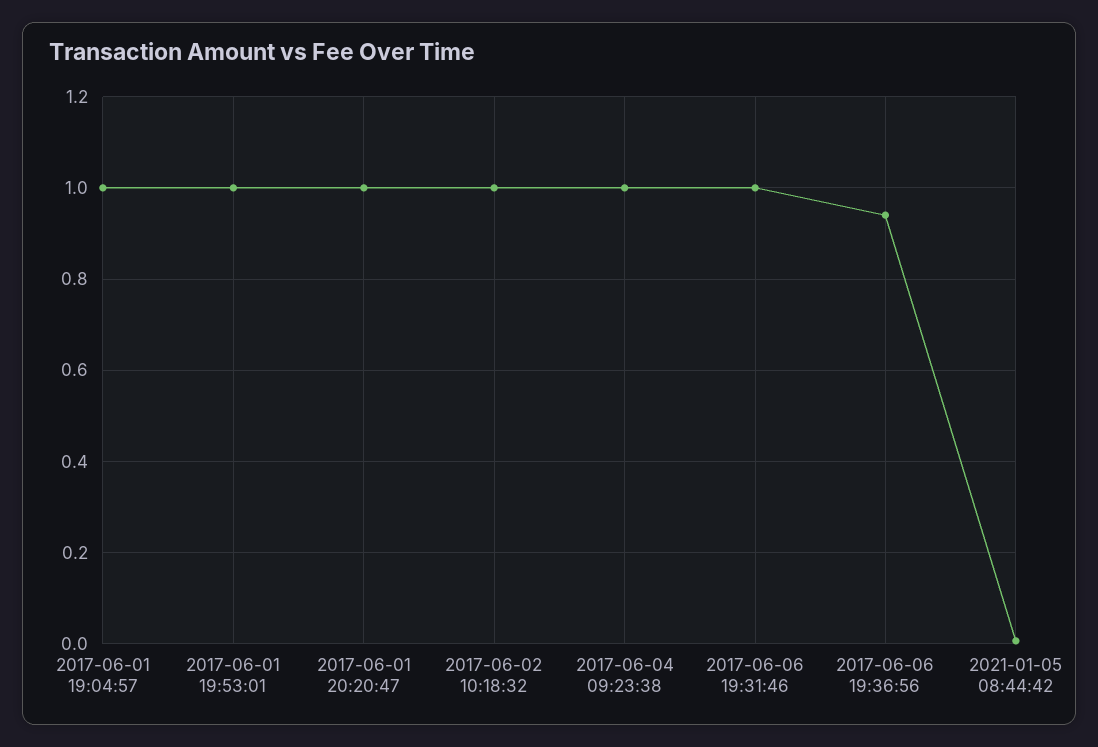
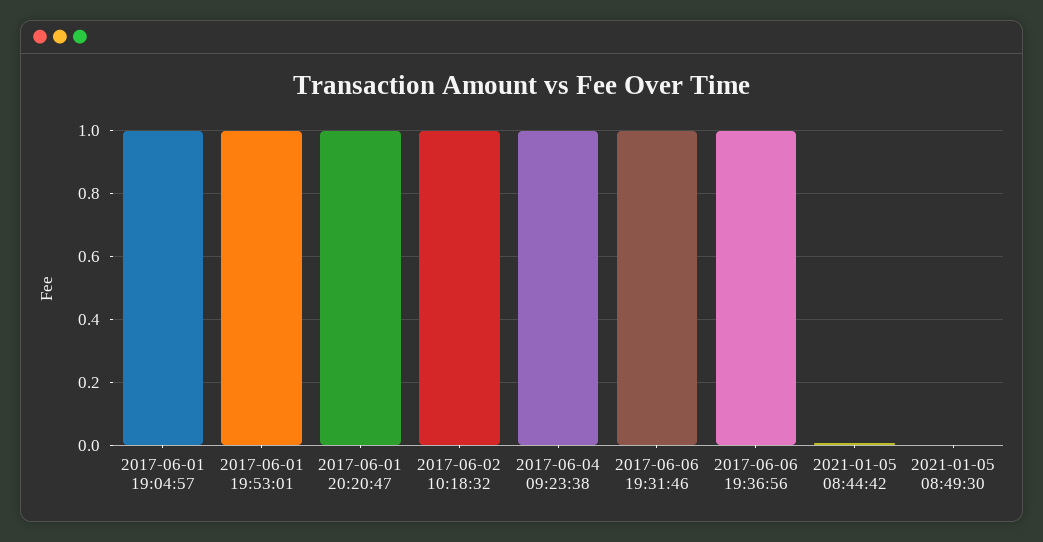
2017-06-06 19:36:56: 0.94 -> 1
2021-01-05 08:49:30: none -> 0

